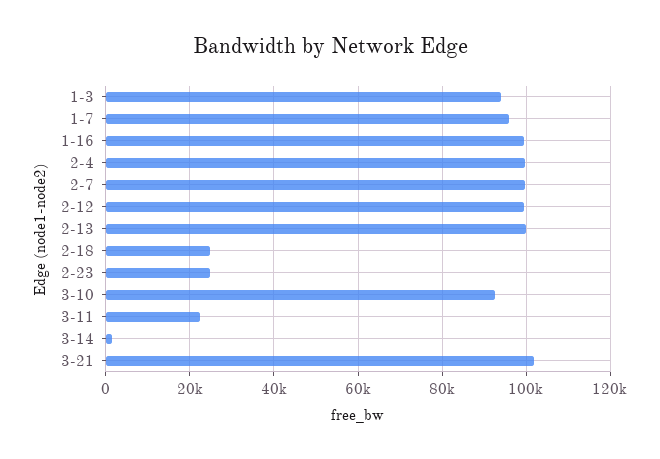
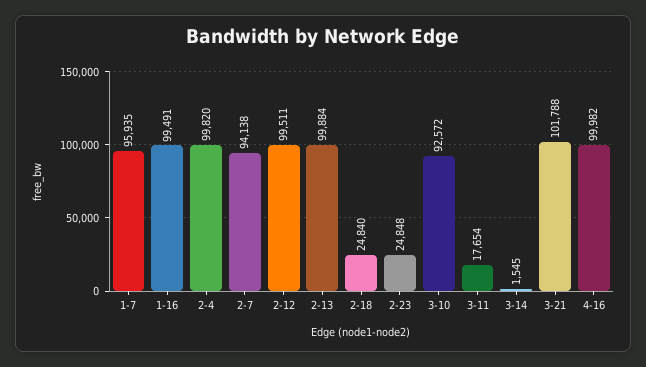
1-3: 94000 -> none
2-7: 100000 -> 94138
3-11: 22000 -> 17654
4-16: none -> 99982

